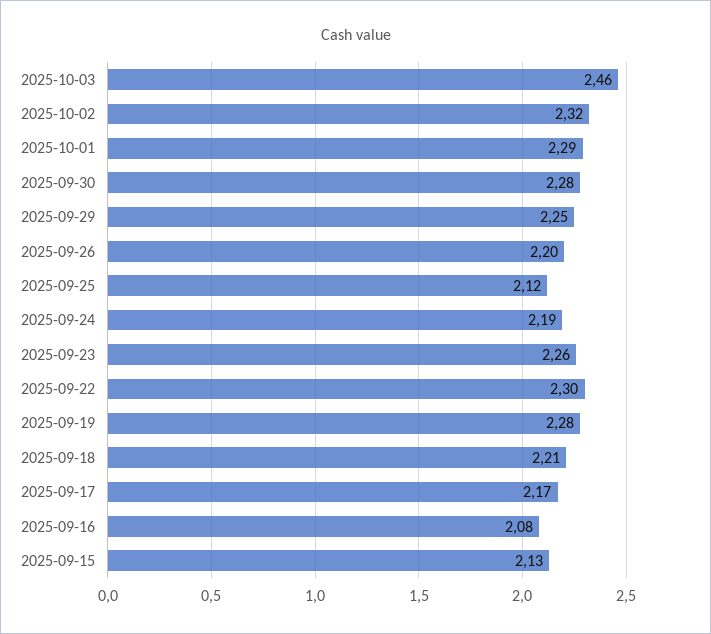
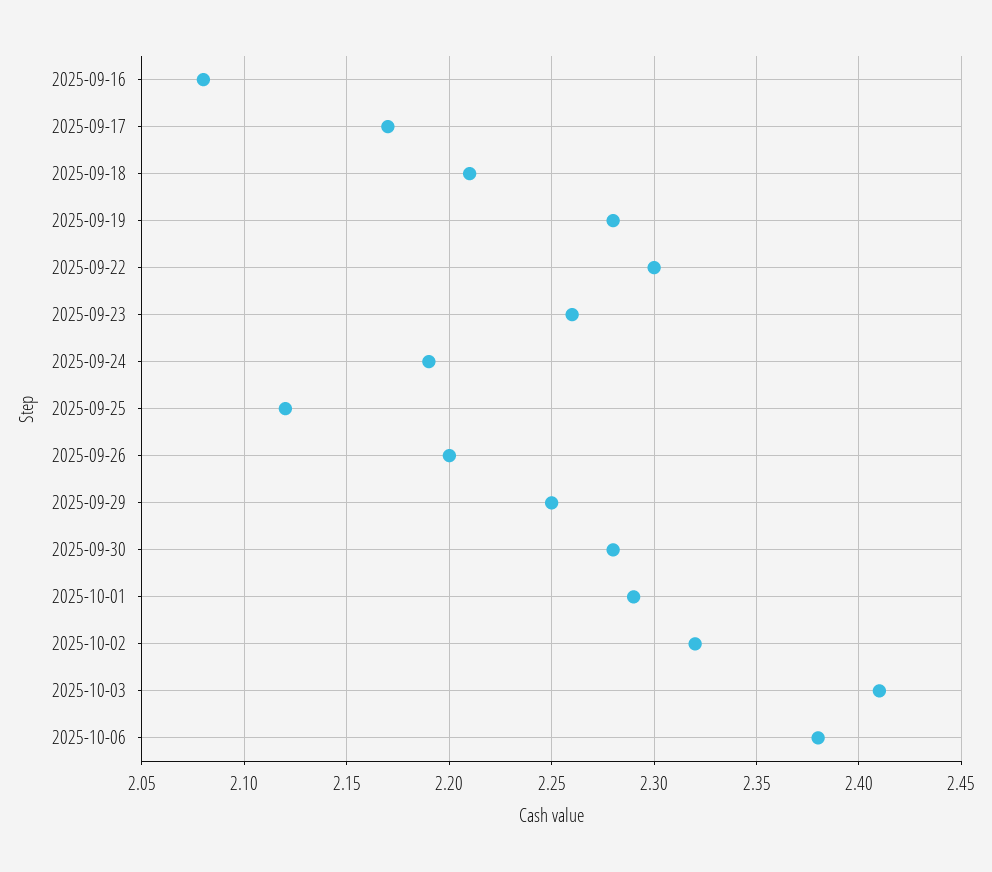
2025-10-03: 2.46 -> 2.41
2025-09-15: 2.13 -> none
2025-10-06: none -> 2.38

